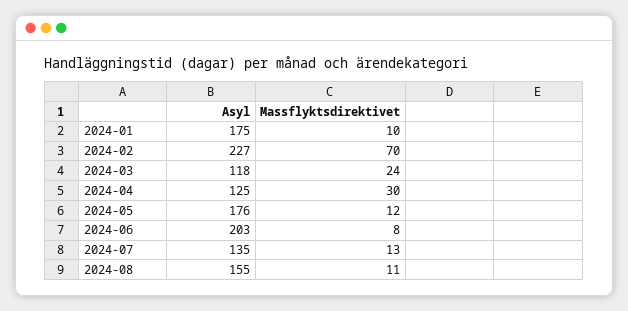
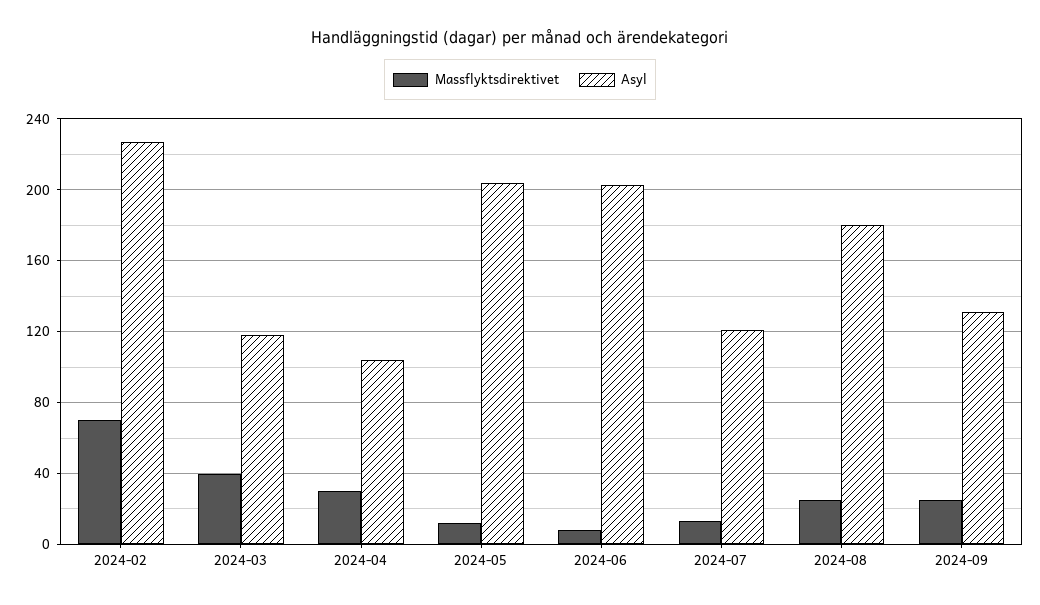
Asyl, 2024-01: 175 -> none
Massflyktsdirektivet, 2024-01: 10 -> none
Massflyktsdirektivet, 2024-03: 24 -> 40
Asyl, 2024-04: 125 -> 105
Asyl, 2024-05: 176 -> 205
Asyl, 2024-07: 135 -> 120
Asyl, 2024-08: 155 -> 180
Massflyktsdirektivet, 2024-08: 11 -> 25
Massflyktsdirektivet, 2024-09: none -> 25
Asyl, 2024-09: none -> 130

